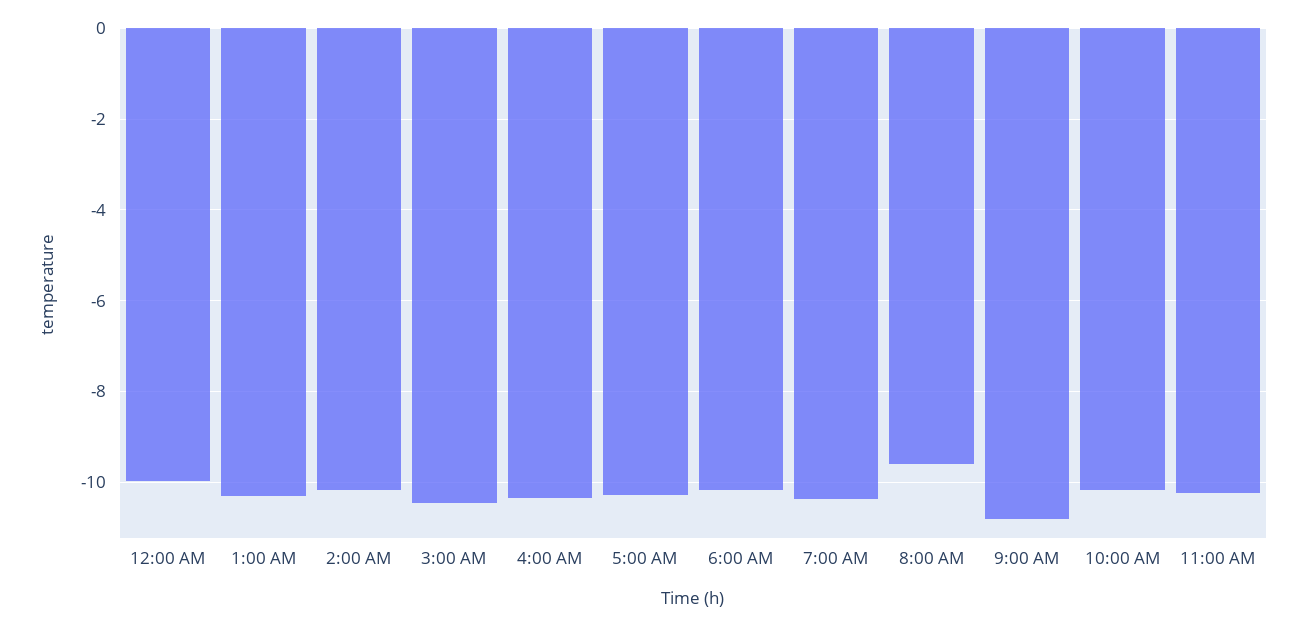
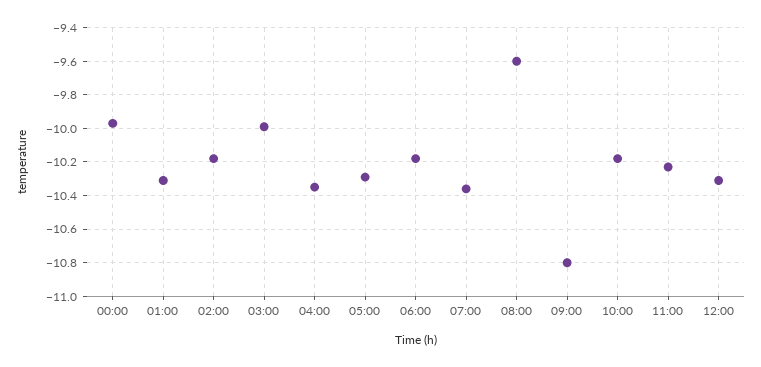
3:00 AM: -10.4 -> -10
12:00: none -> -10.3

